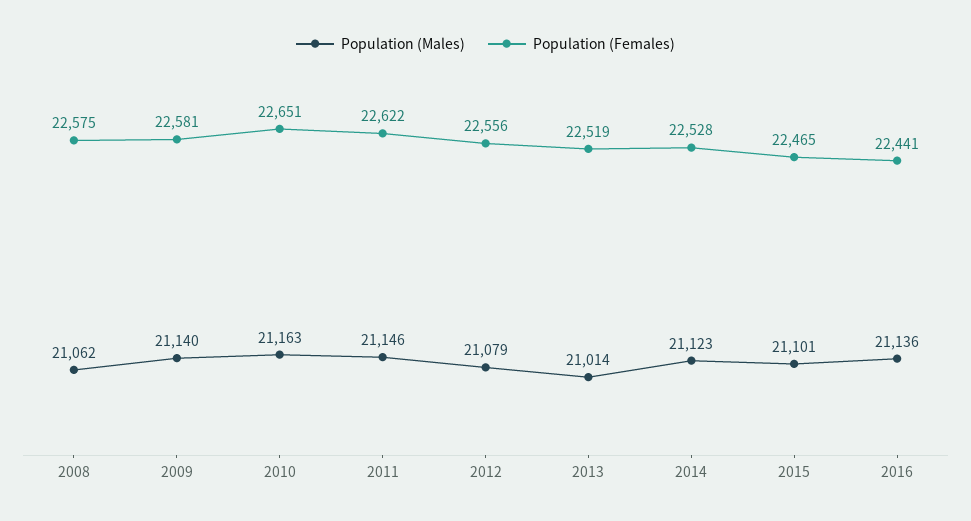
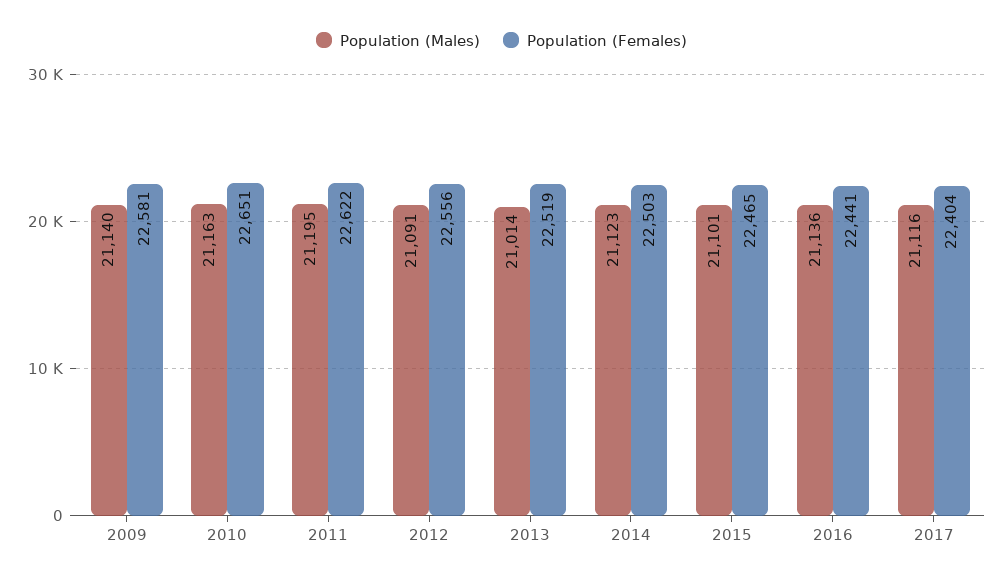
Population (Males), 2008: 21062 -> none
Population (Females), 2008: 22575 -> none
Population (Males), 2011: 21146 -> 21195
Population (Males), 2012: 21079 -> 21091
Population (Females), 2014: 22528 -> 22503
Population (Males), 2017: none -> 21116
Population (Females), 2017: none -> 22404

